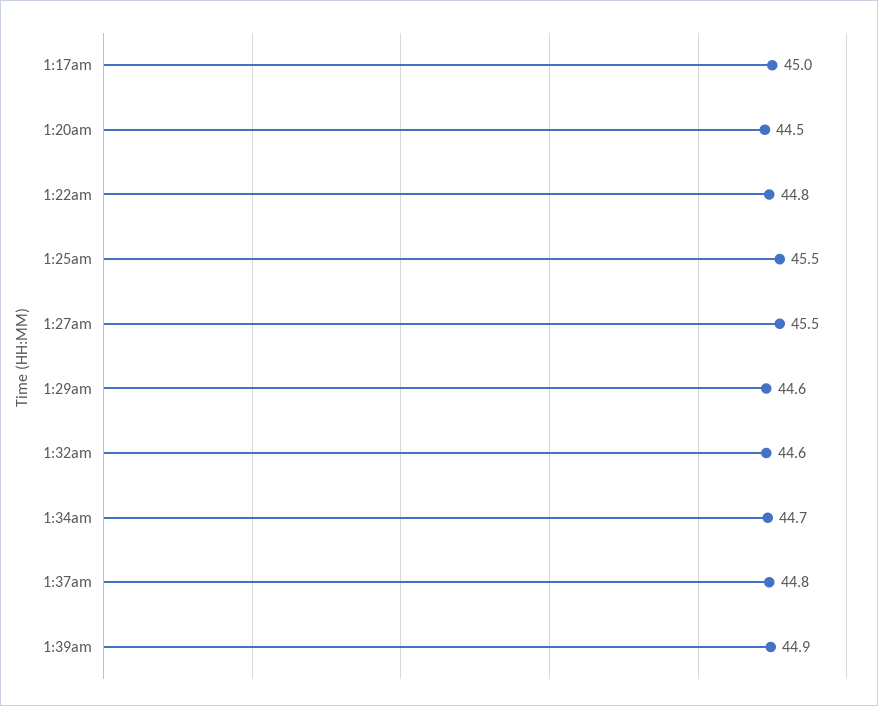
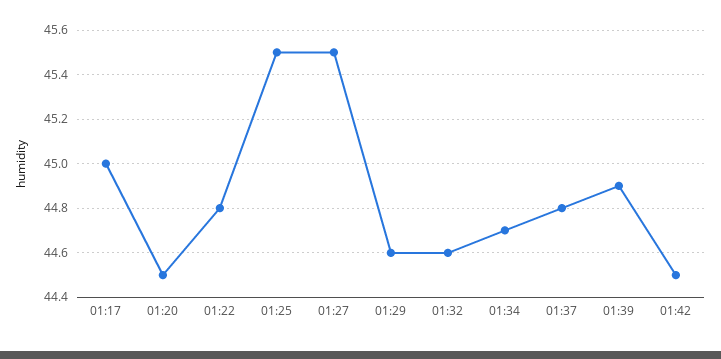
01:42: none -> 44.5

